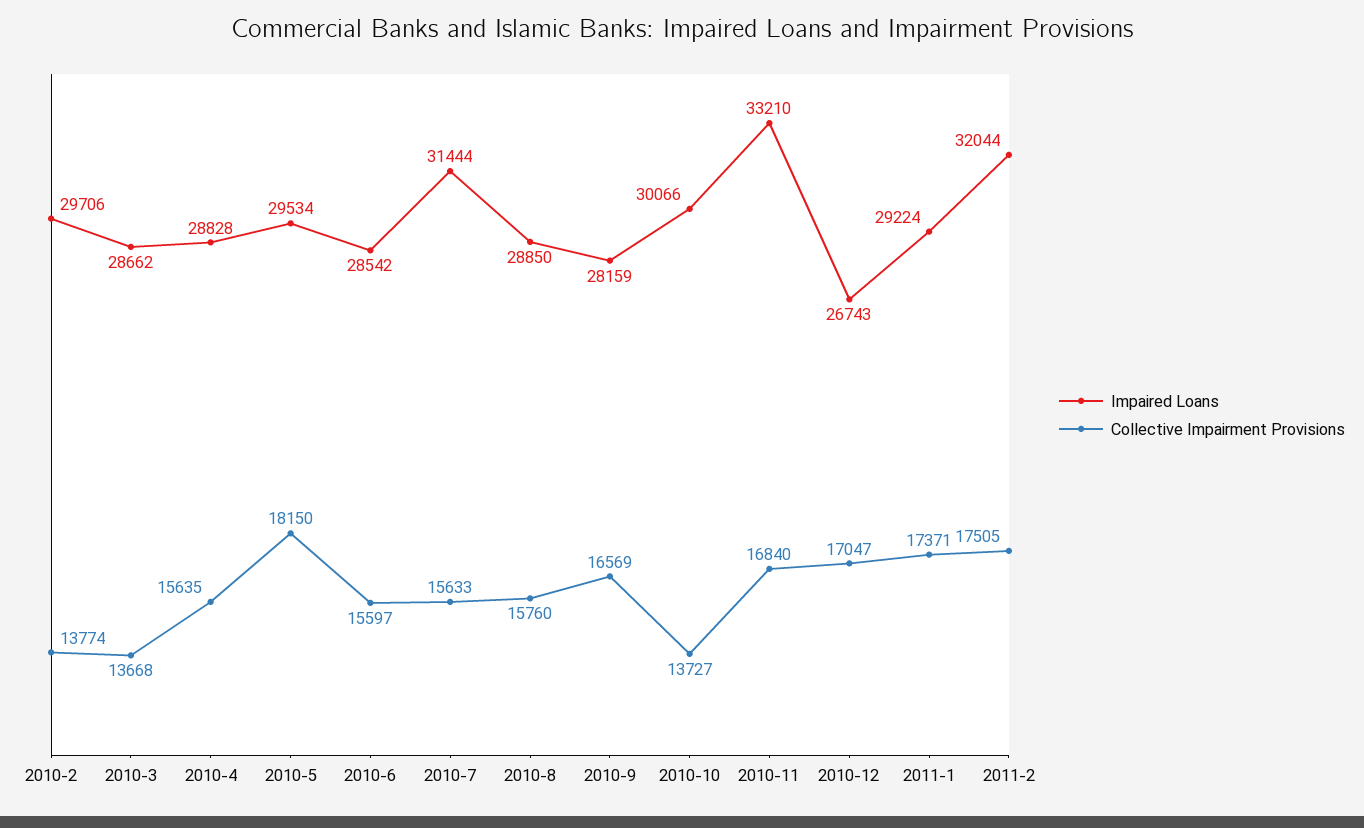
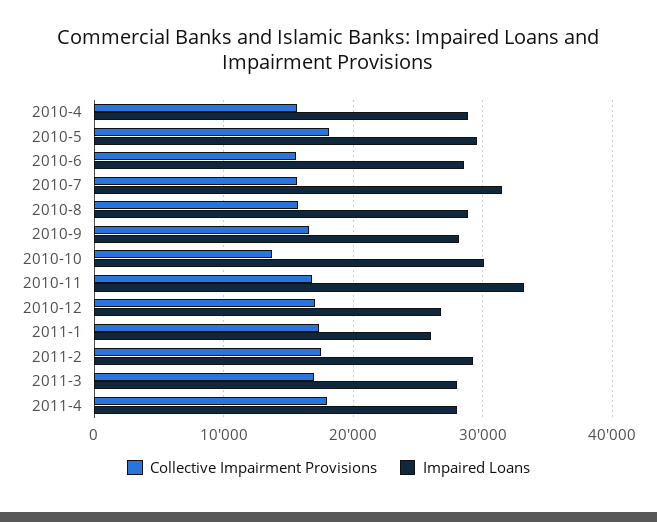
Impaired Loans, 2010-2: 29706 -> none
Collective Impairment Provisions, 2010-2: 13774 -> none
Impaired Loans, 2010-3: 28662 -> none
Collective Impairment Provisions, 2010-3: 13668 -> none
Impaired Loans, 2011-1: 29224 -> 26000
Impaired Loans, 2011-2: 32044 -> 29000
Collective Impairment Provisions, 2011-3: none -> 17000
Impaired Loans, 2011-3: none -> 28000
Collective Impairment Provisions, 2011-4: none -> 18000
Impaired Loans, 2011-4: none -> 28000

